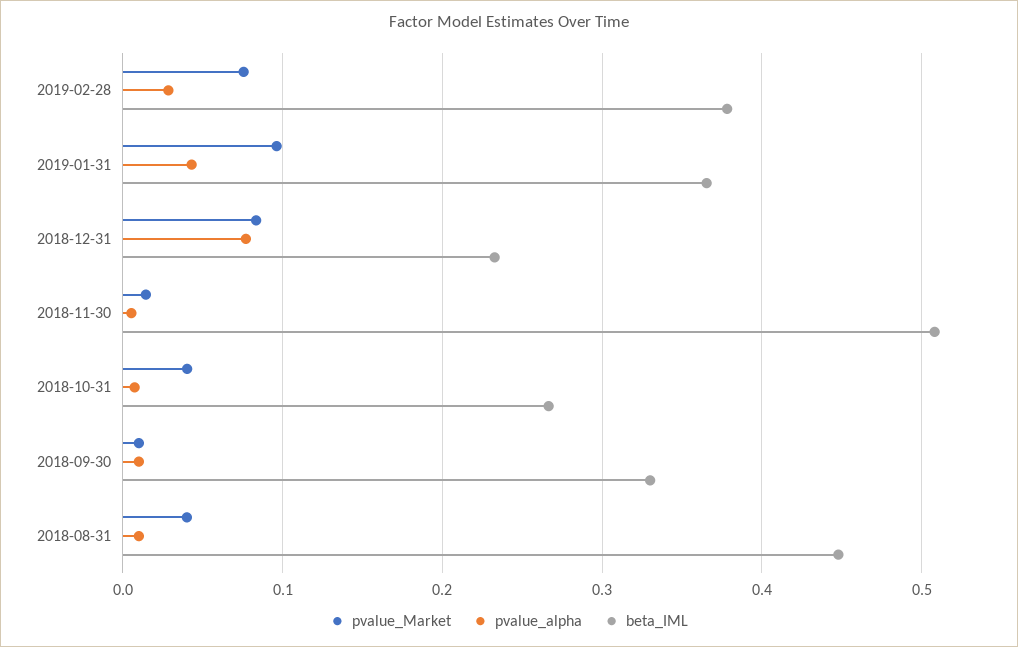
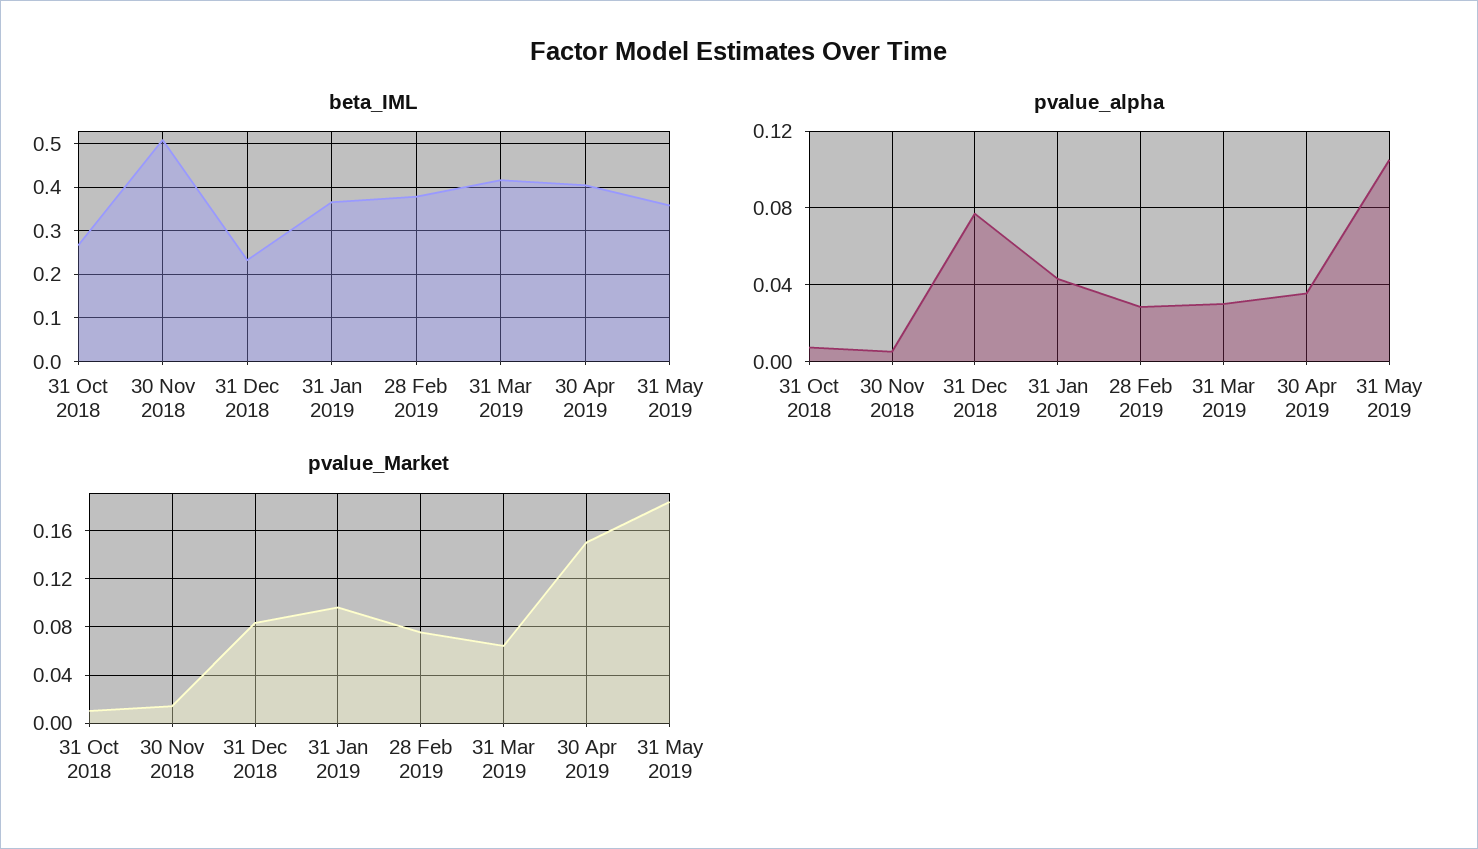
pvalue_Market, 2018-10-31: 0.04 -> 0.01
pvalue_Market, 2018-09-30: 0.01 -> none
pvalue_alpha, 2018-09-30: 0.01 -> none
beta_IML, 2018-09-30: 0.33 -> none
pvalue_Market, 2018-08-31: 0.04 -> none
pvalue_alpha, 2018-08-31: 0.01 -> none
beta_IML, 2018-08-31: 0.45 -> none
beta_IML, 31 Mar 2019: none -> 0.42
beta_IML, 30 Apr 2019: none -> 0.4
beta_IML, 31 May 2019: none -> 0.36
pvalue_alpha, 31 Mar 2019: none -> 0.03
pvalue_alpha, 30 Apr 2019: none -> 0.035
pvalue_alpha, 31 May 2019: none -> 0.105
pvalue_Market, 31 Mar 2019: none -> 0.065
pvalue_Market, 30 Apr 2019: none -> 0.15
pvalue_Market, 31 May 2019: none -> 0.185

